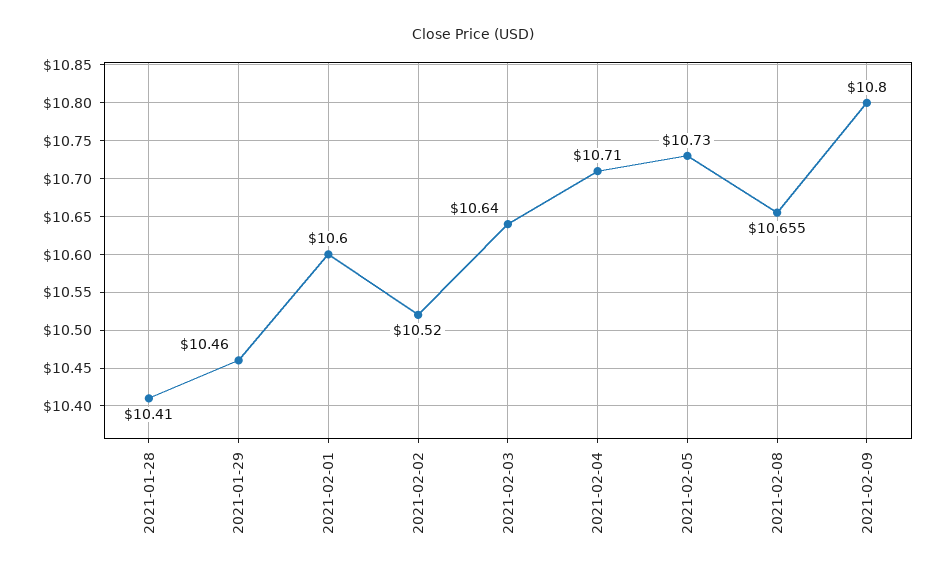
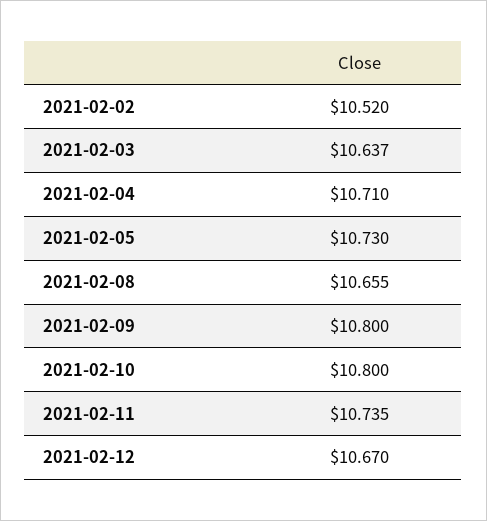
2021-01-28: 10.41 -> none
2021-01-29: 10.46 -> none
2021-02-01: 10.6 -> none
2021-02-03: 10.64 -> 10.637
2021-02-10: none -> 10.8
2021-02-11: none -> 10.735
2021-02-12: none -> 10.67

